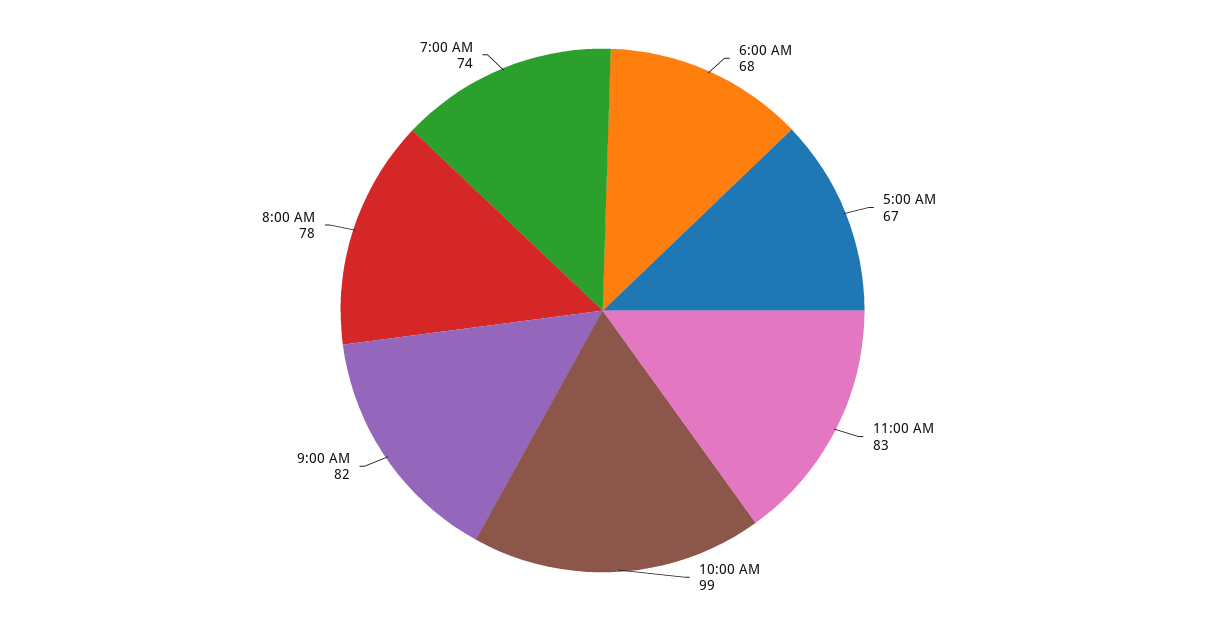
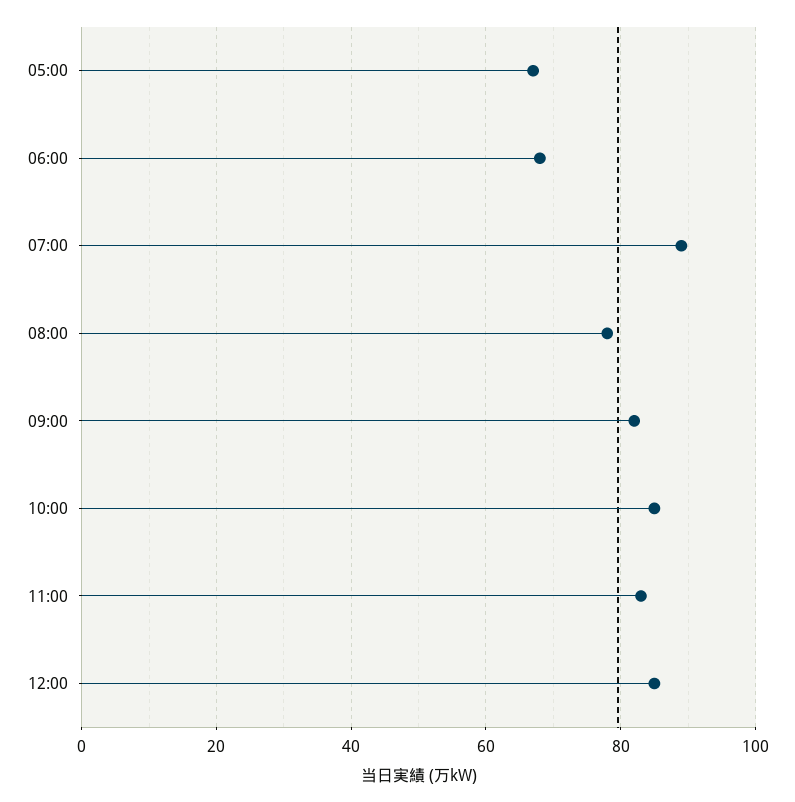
10:00 AM: 99 -> 85
7:00 AM: 74 -> 90
12:00: none -> 85

